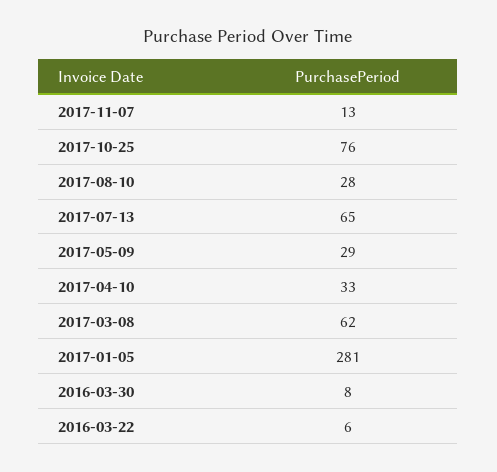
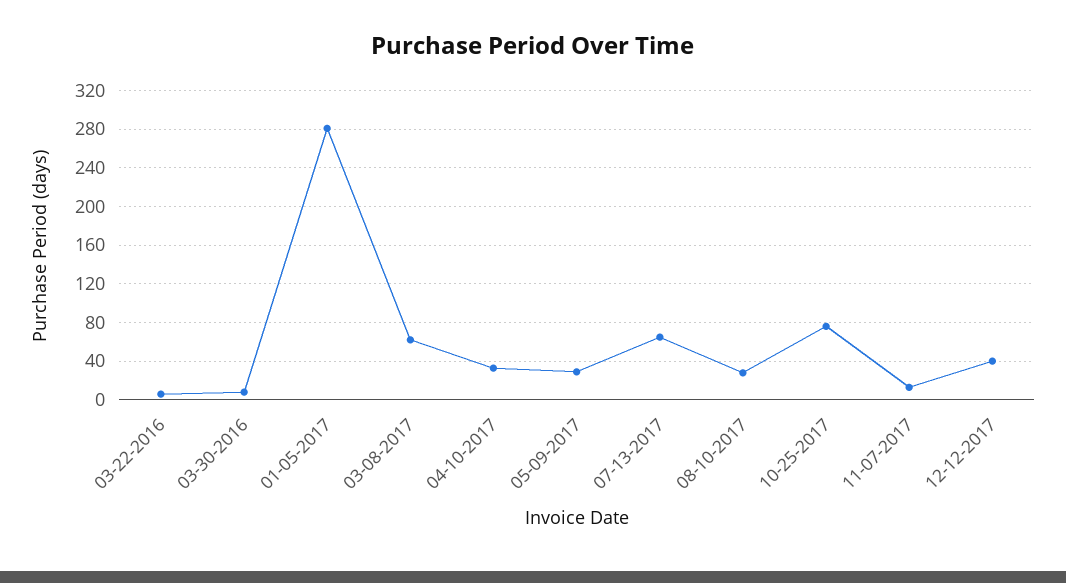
12-12-2017: none -> 40

